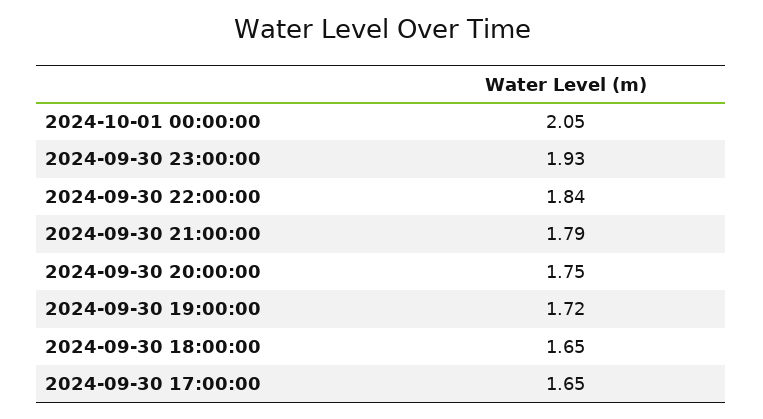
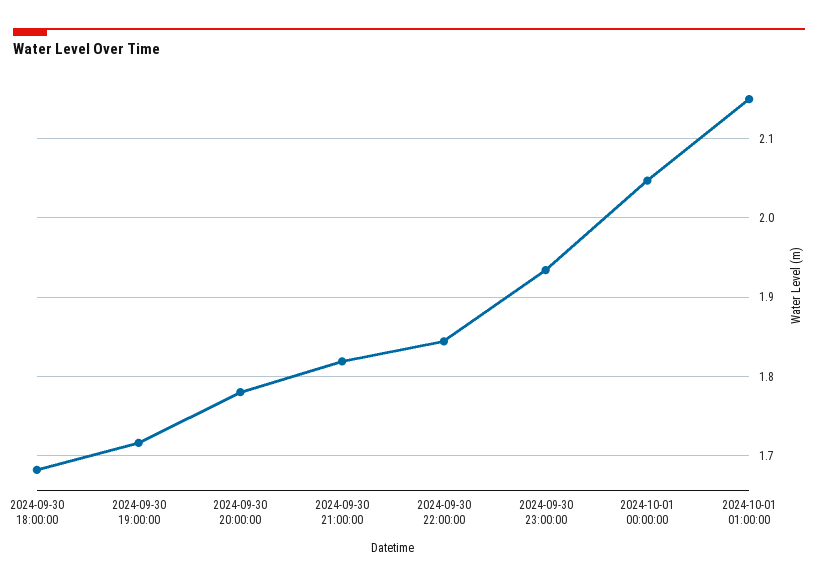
2024-09-30 21:00:00: 1.79 -> 1.82
2024-09-30 20:00:00: 1.75 -> 1.78
2024-09-30 18:00:00: 1.65 -> 1.68
2024-09-30 17:00:00: 1.65 -> none
2024-10-01 01:00:00: none -> 2.15

